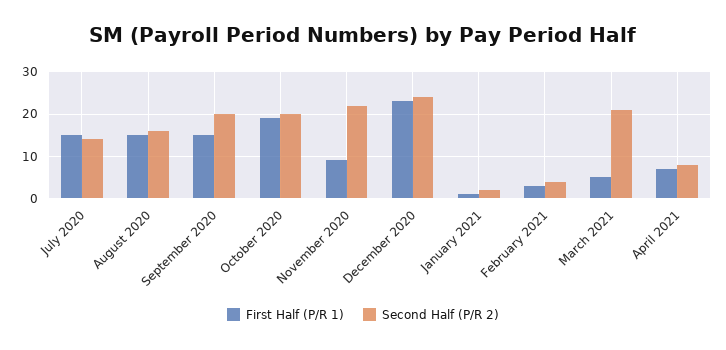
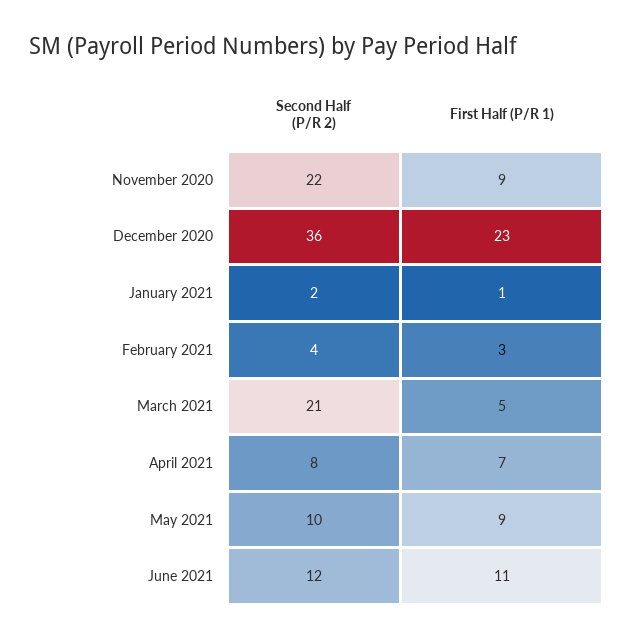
First Half (P/R 1), July 2020: 15 -> none
Second Half (P/R 2), July 2020: 15 -> none
First Half (P/R 1), August 2020: 15 -> none
Second Half (P/R 2), August 2020: 15 -> none
First Half (P/R 1), September 2020: 15 -> none
Second Half (P/R 2), September 2020: 20 -> none
First Half (P/R 1), October 2020: 20 -> none
Second Half (P/R 2), October 2020: 20 -> none
Second Half (P/R 2), December 2020: 25 -> 36
Second Half (P/R 2), May 2021: none -> 10
First Half (P/R 1), May 2021: none -> 9
Second Half (P/R 2), June 2021: none -> 12
First Half (P/R 1), June 2021: none -> 11

